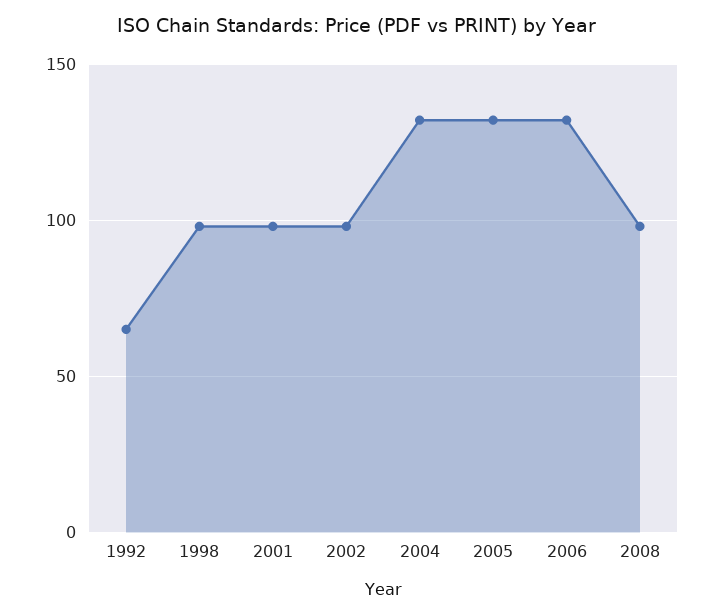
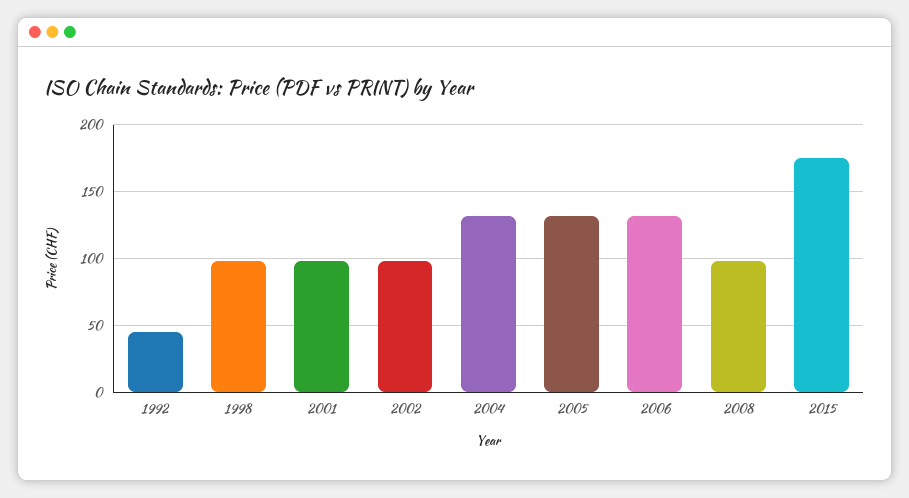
1992: 65 -> 45
2015: none -> 175

